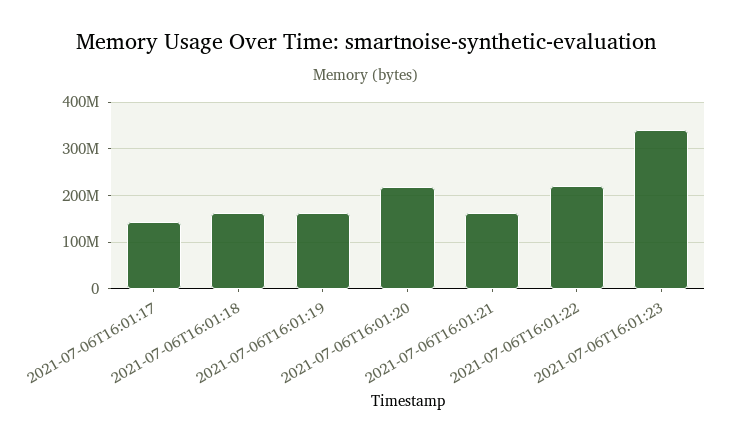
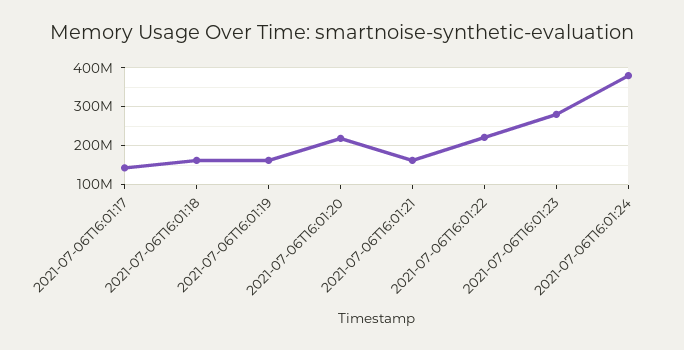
2021-07-06T16:01:23: 340000000 -> 280000000
2021-07-06T16:01:24: none -> 380000000

